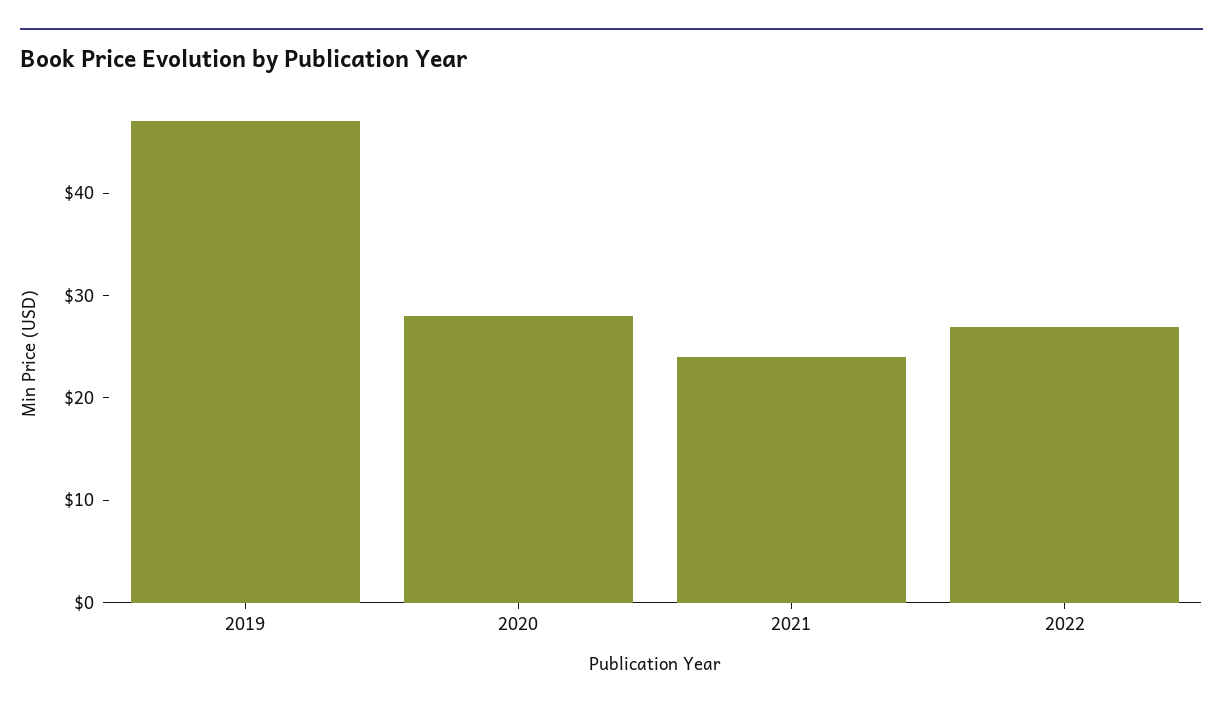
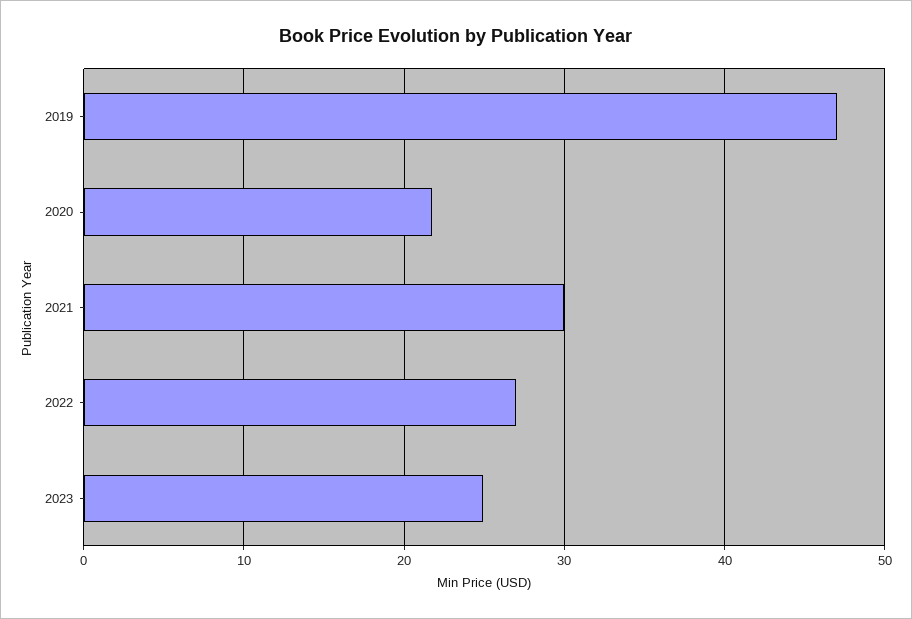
2020: 28 -> 22
2021: 24 -> 30
2023: none -> 25

